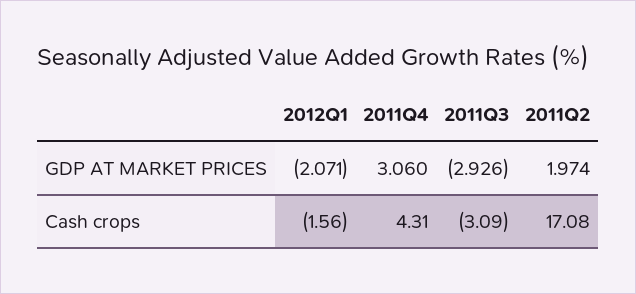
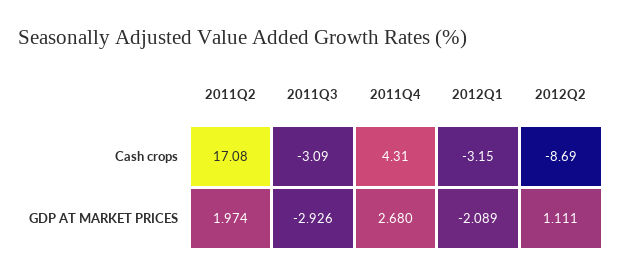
2012Q1, GDP AT MARKET PRICES: -2.071 -> -2.089
2011Q4, GDP AT MARKET PRICES: 3.06 -> 2.68
2012Q1, Cash crops: -1.56 -> -3.15
2012Q2, Cash crops: none -> -8.69
2012Q2, GDP AT MARKET PRICES: none -> 1.111

